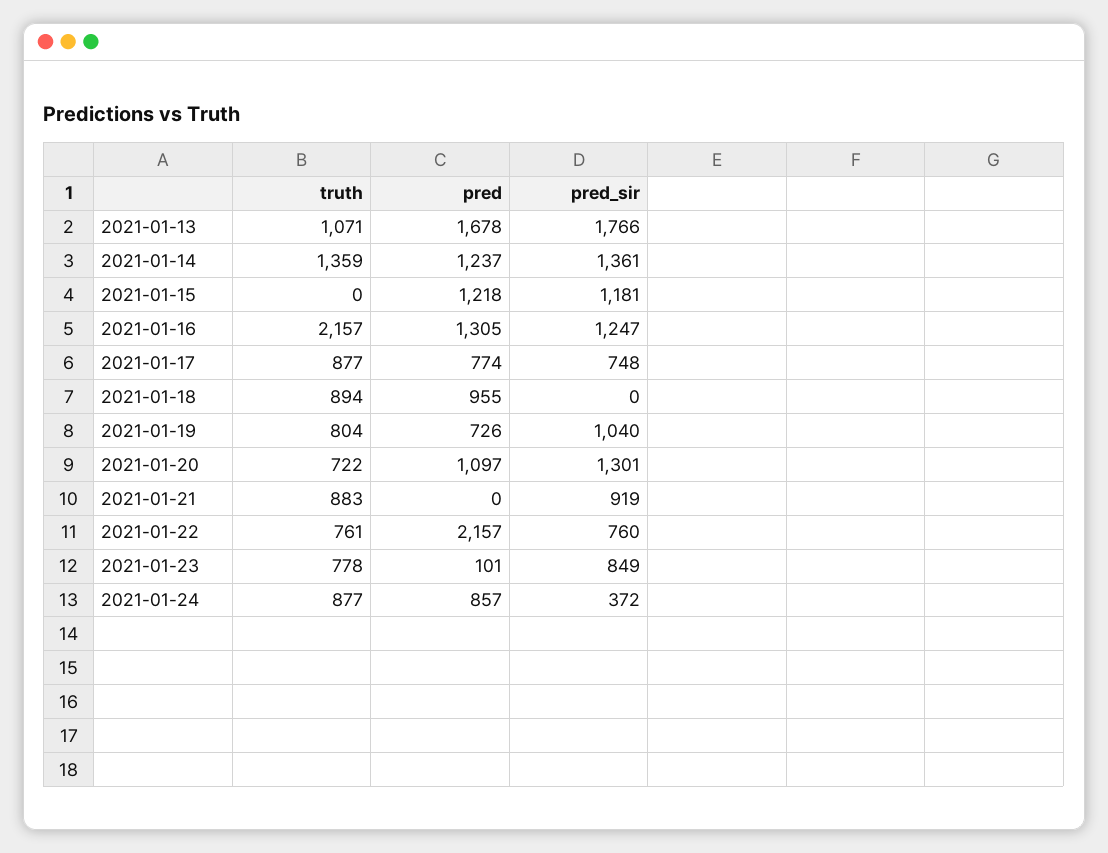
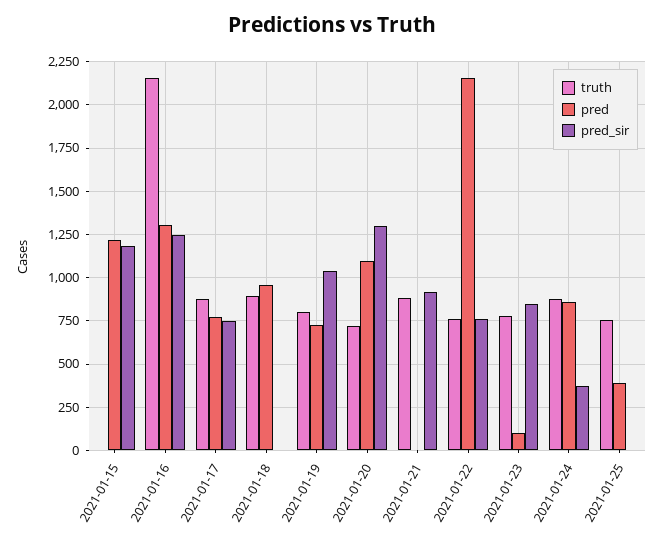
truth, 2021-01-13: 1071 -> none
pred, 2021-01-13: 1678 -> none
pred_sir, 2021-01-13: 1766 -> none
truth, 2021-01-14: 1359 -> none
pred, 2021-01-14: 1237 -> none
pred_sir, 2021-01-14: 1361 -> none
truth, 2021-01-25: none -> 750
pred, 2021-01-25: none -> 400
pred_sir, 2021-01-25: none -> 0

